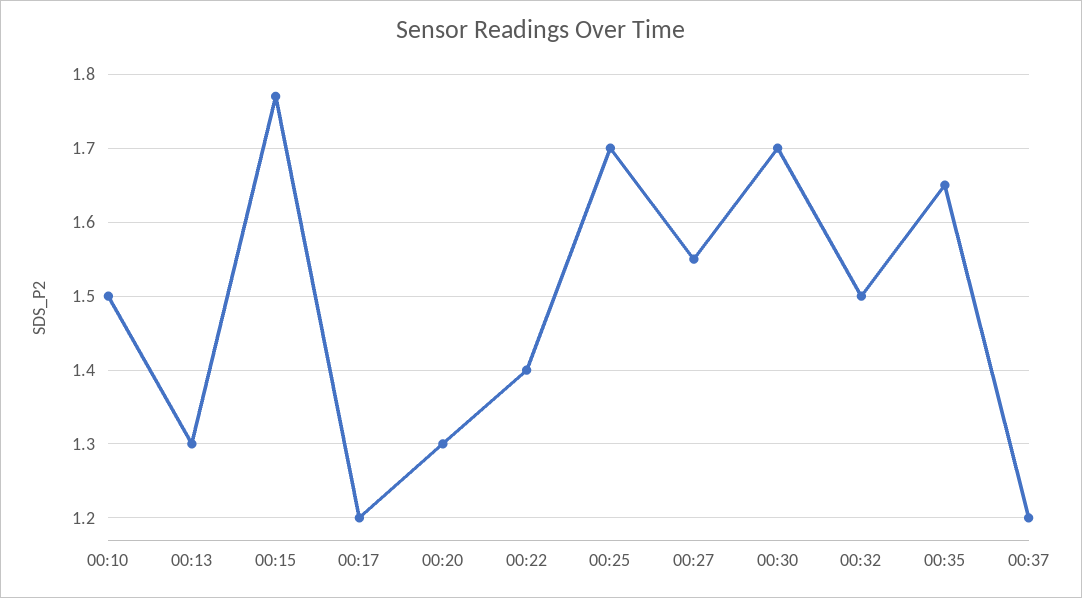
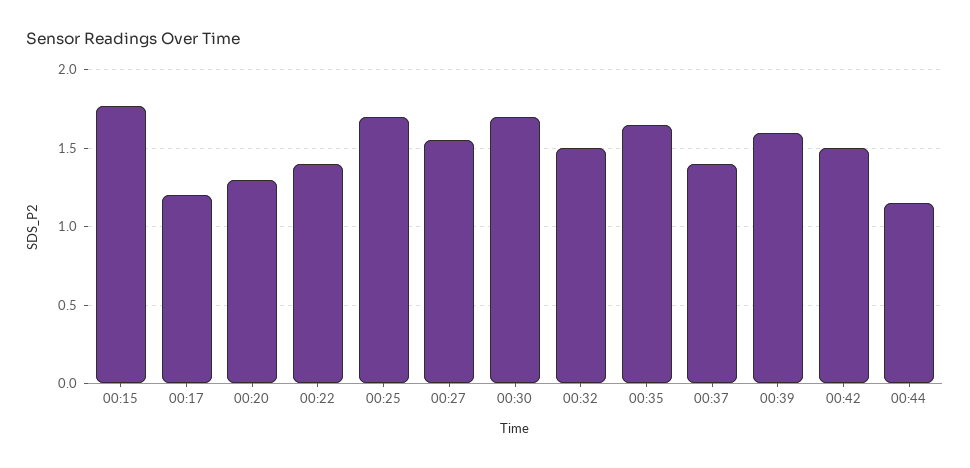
00:10: 1.5 -> none
00:13: 1.3 -> none
00:37: 1.2 -> 1.4
00:39: none -> 1.6
00:42: none -> 1.5
00:44: none -> 1.15

